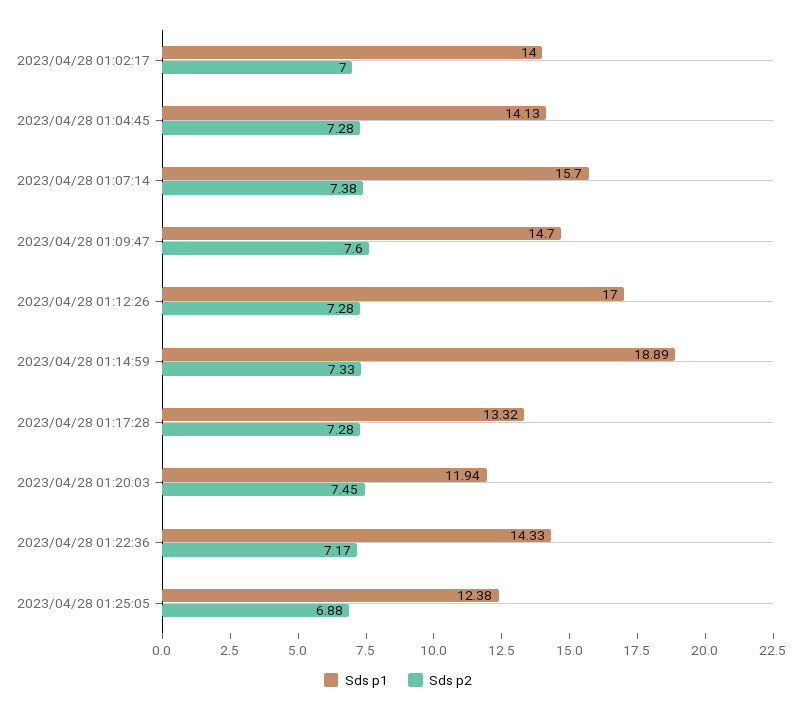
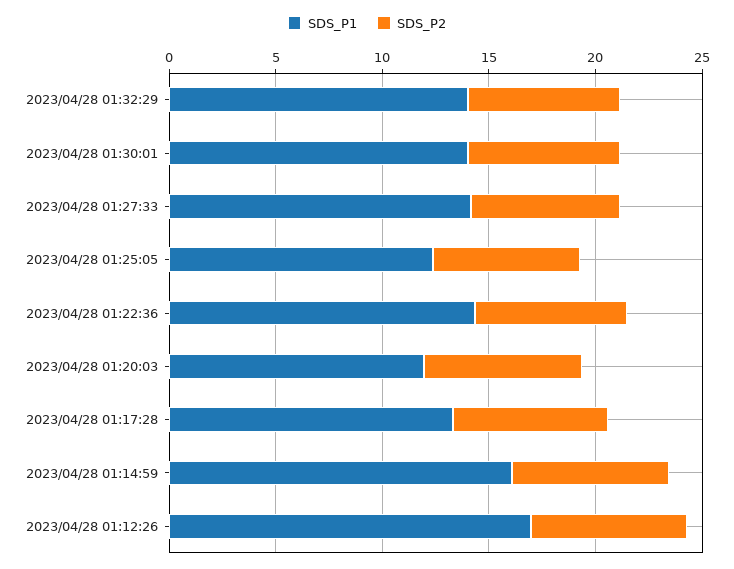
Sds p1, 2023/04/28 01:02:17: 14 -> none
Sds p2, 2023/04/28 01:02:17: 7 -> none
Sds p1, 2023/04/28 01:04:45: 14.13 -> none
Sds p2, 2023/04/28 01:04:45: 7.28 -> none
Sds p1, 2023/04/28 01:07:14: 15.7 -> none
Sds p2, 2023/04/28 01:07:14: 7.38 -> none
Sds p1, 2023/04/28 01:09:47: 14.7 -> none
Sds p2, 2023/04/28 01:09:47: 7.6 -> none
Sds p1, 2023/04/28 01:14:59: 18.89 -> 16
Sds p1, 2023/04/28 01:32:29: none -> 14
Sds p2, 2023/04/28 01:32:29: none -> 7
Sds p1, 2023/04/28 01:30:01: none -> 14
Sds p2, 2023/04/28 01:30:01: none -> 7
Sds p1, 2023/04/28 01:27:33: none -> 14
Sds p2, 2023/04/28 01:27:33: none -> 7

